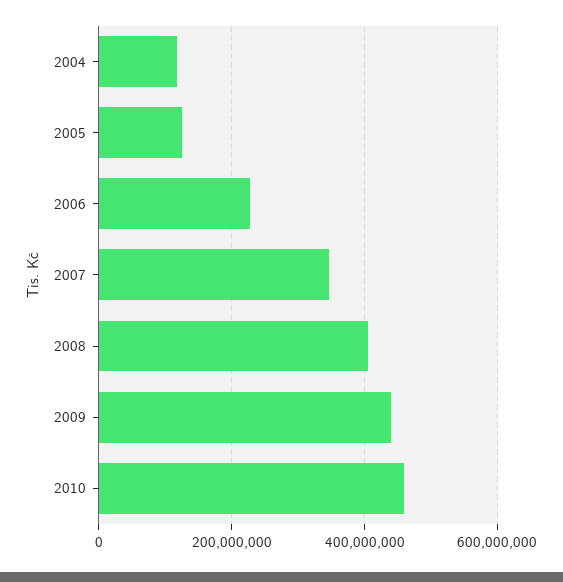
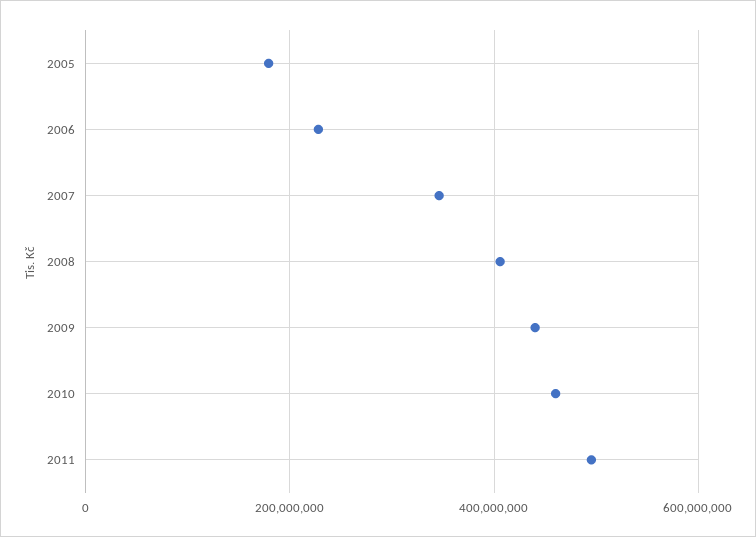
2004: 120000000 -> none
2005: 120000000 -> 180000000
2011: none -> 500000000

